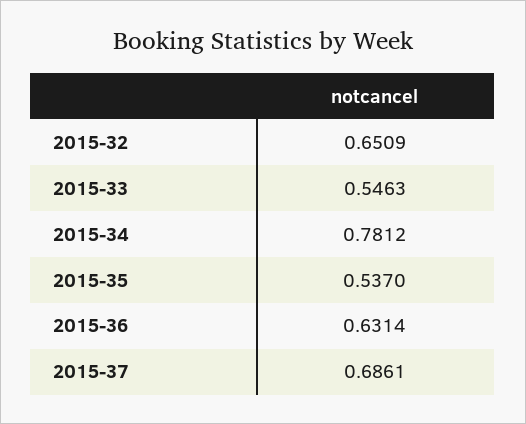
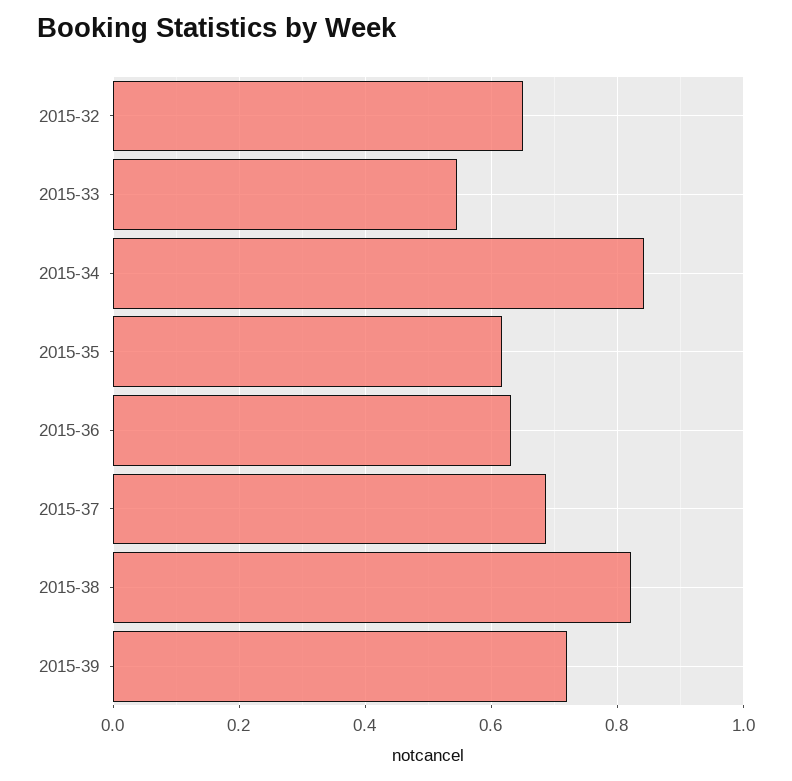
2015-34: 0.7812 -> 0.84
2015-35: 0.537 -> 0.62
2015-38: none -> 0.82
2015-39: none -> 0.72

